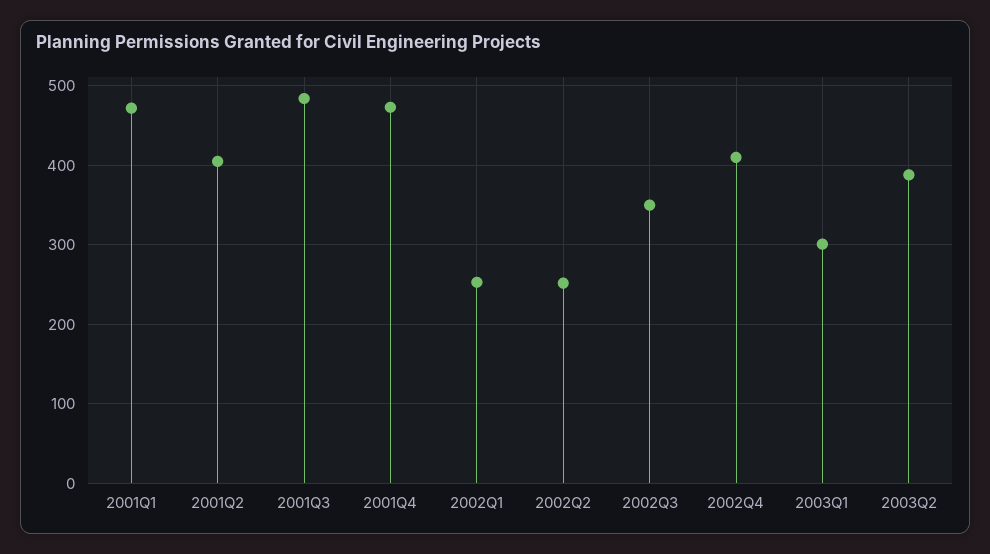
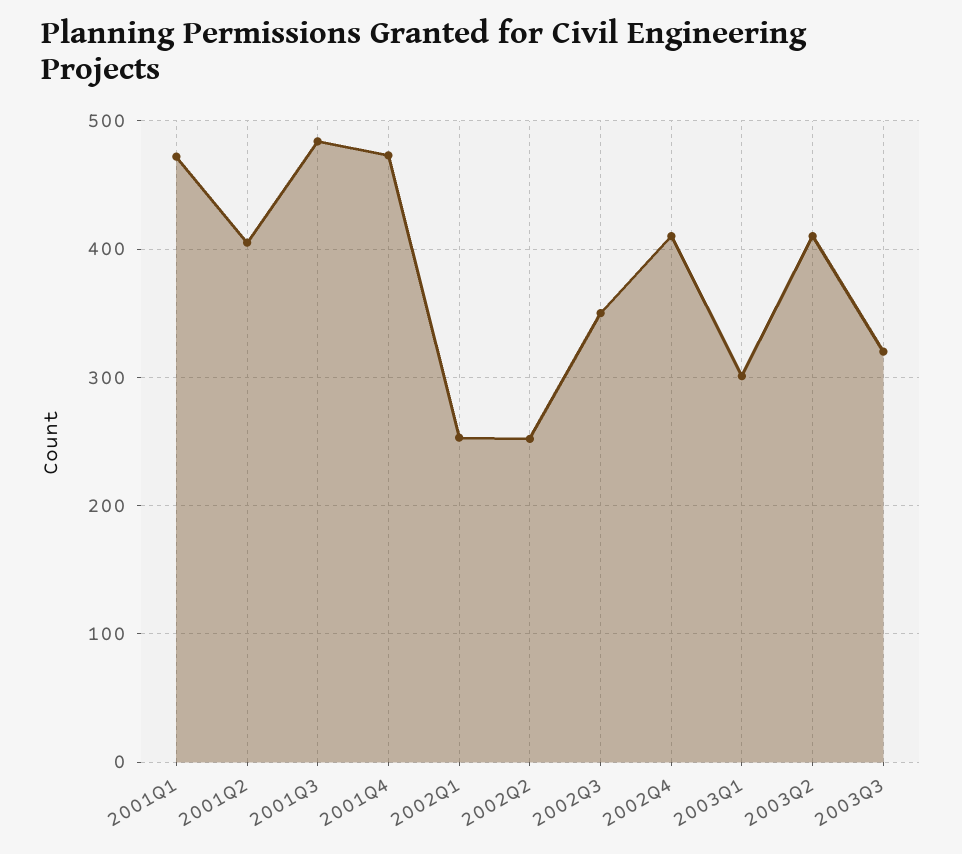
2003Q2: 390 -> 410
2003Q3: none -> 320

